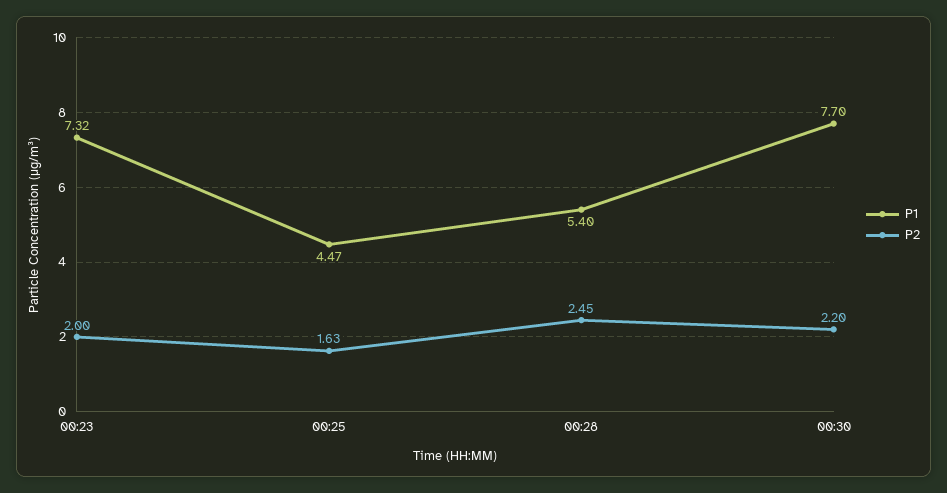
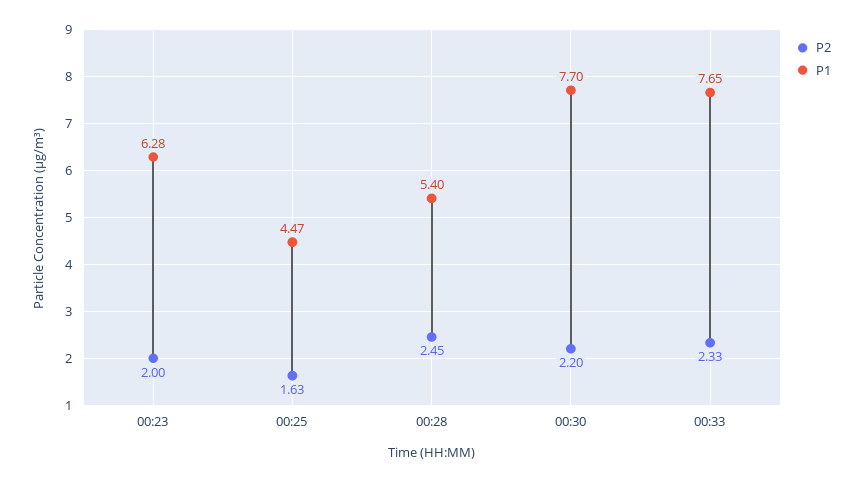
P1, 00:23: 7.32 -> 6.28
P2, 00:33: none -> 2.33
P1, 00:33: none -> 7.65

